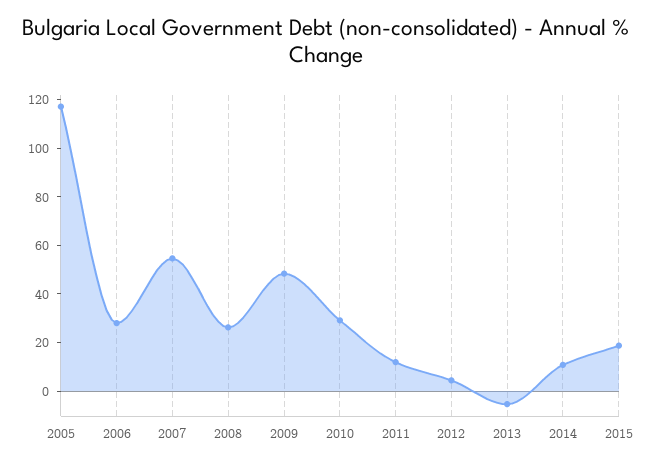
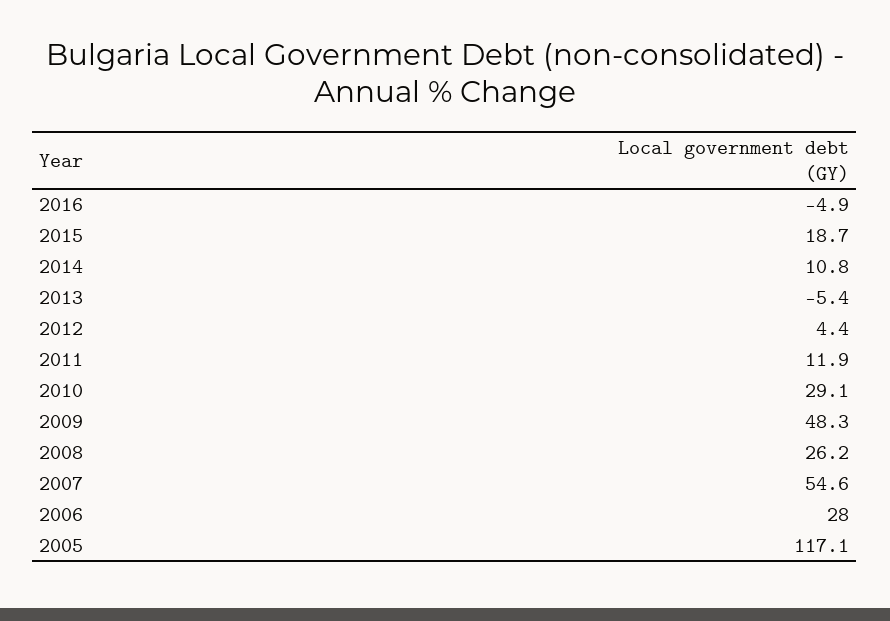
2016: none -> -4.9

